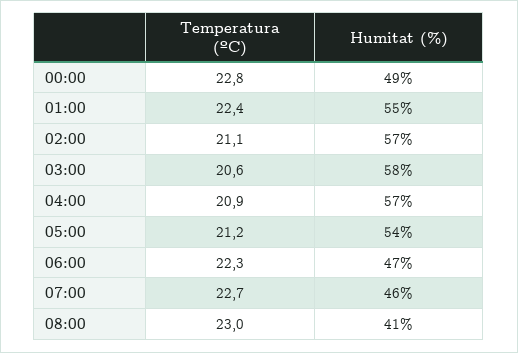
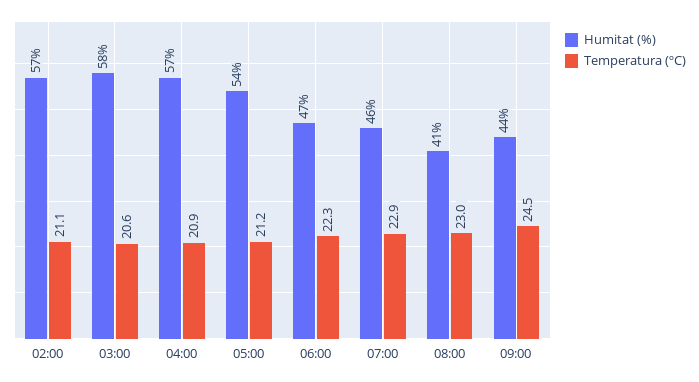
Temperatura (ºC), 00:00: 22.8 -> none
Humitat (%), 00:00: 49 -> none
Temperatura (ºC), 01:00: 22.4 -> none
Humitat (%), 01:00: 55 -> none
Temperatura (ºC), 07:00: 22.7 -> 22.9
Humitat (%), 09:00: none -> 44
Temperatura (ºC), 09:00: none -> 24.5

